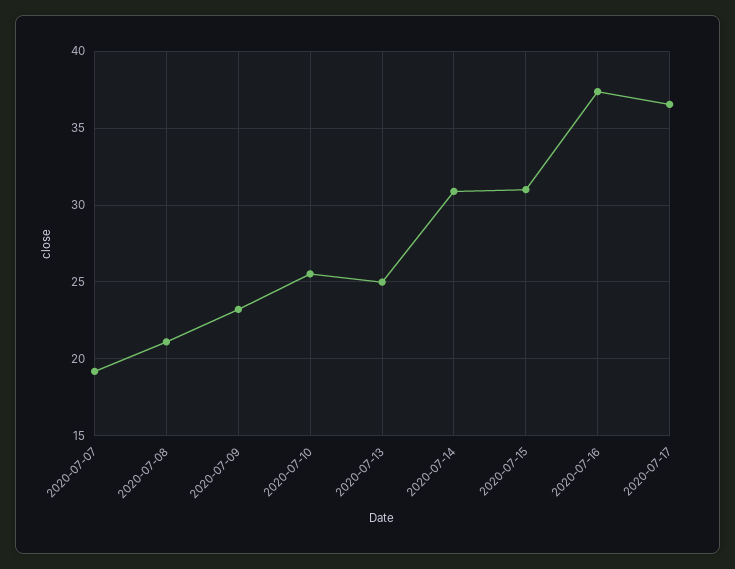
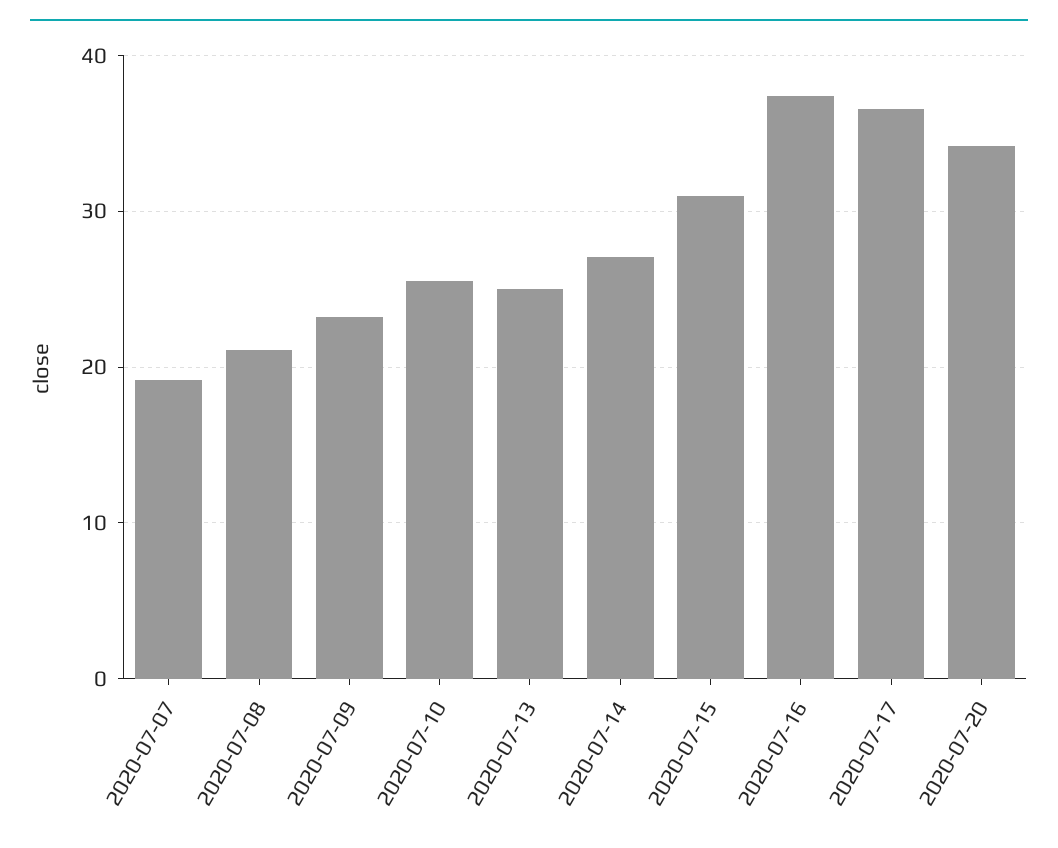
2020-07-14: 31 -> 27
2020-07-20: none -> 34

